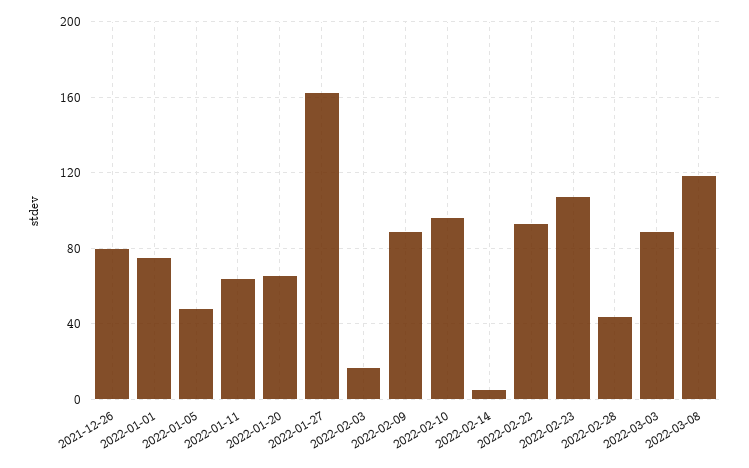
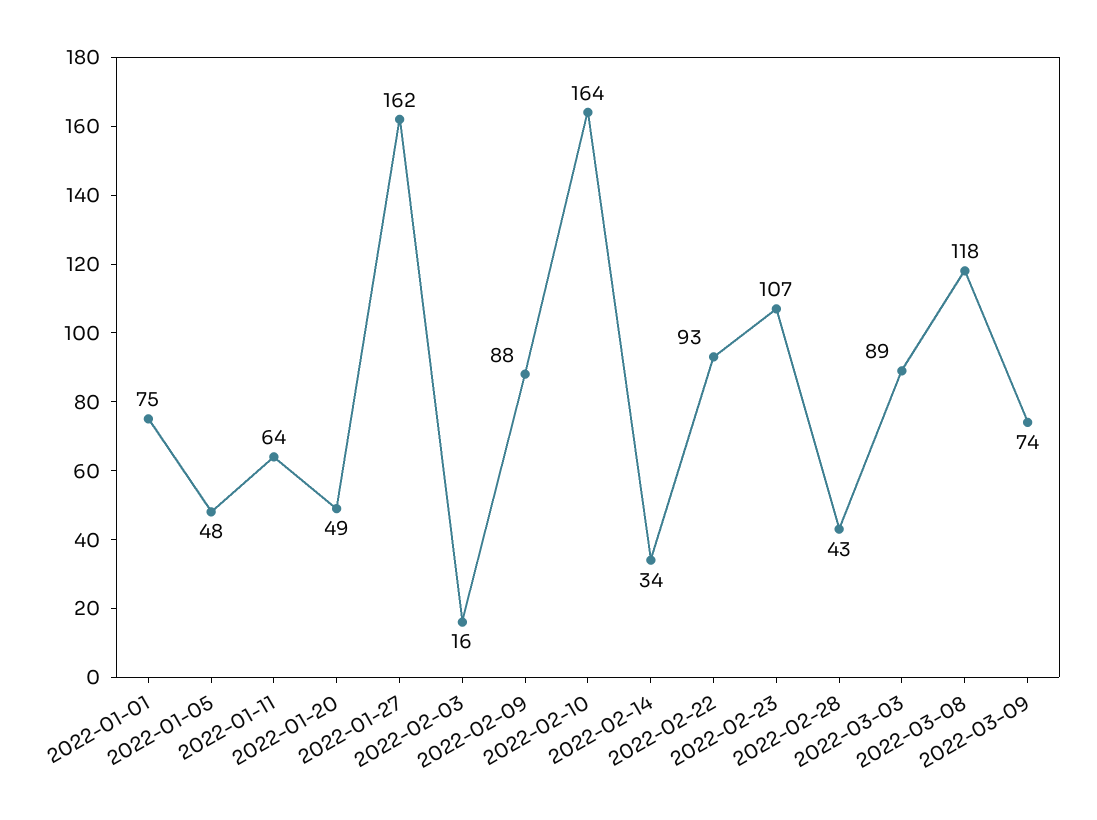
2021-12-26: 80 -> none
2022-01-20: 65 -> 49
2022-02-10: 95 -> 164
2022-02-14: 5 -> 34
2022-03-09: none -> 74

